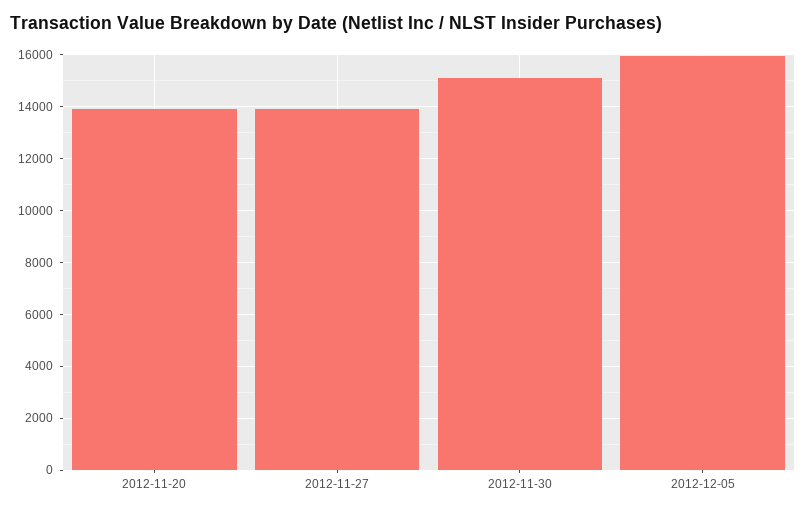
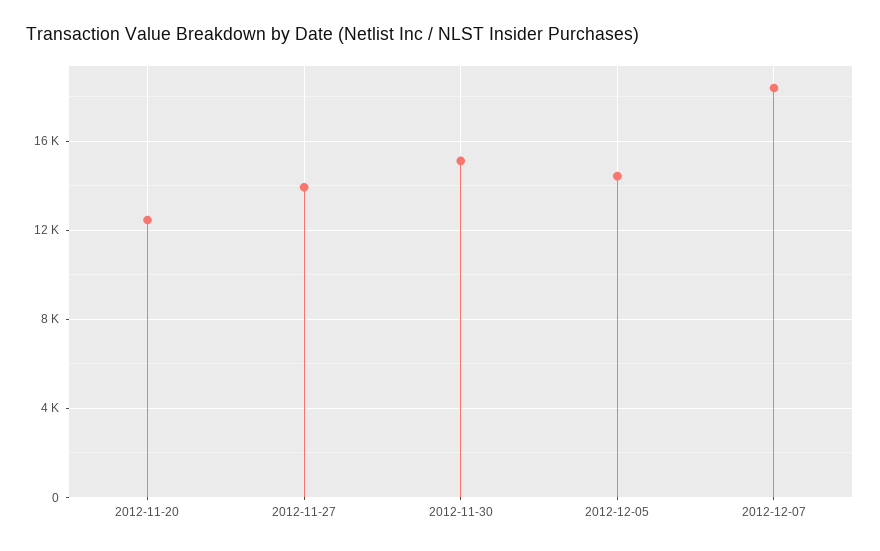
2012-11-20: 14000 -> 12500
2012-12-05: 16000 -> 14500
2012-12-07: none -> 18500

